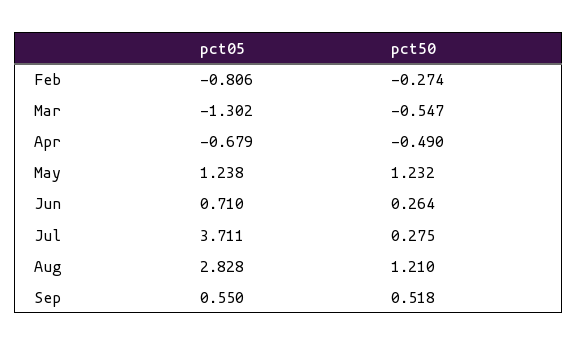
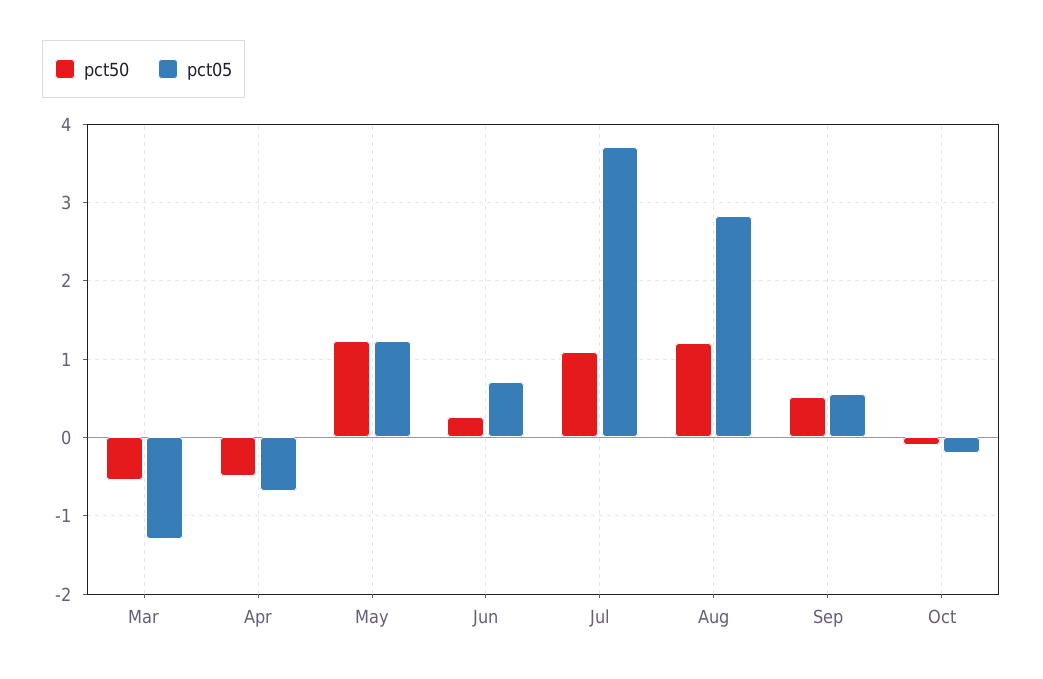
pct05, Feb: -0.806 -> none
pct50, Feb: -0.274 -> none
pct50, Jul: 0.275 -> 1.1
pct50, Oct: none -> -0.1
pct05, Oct: none -> -0.2

